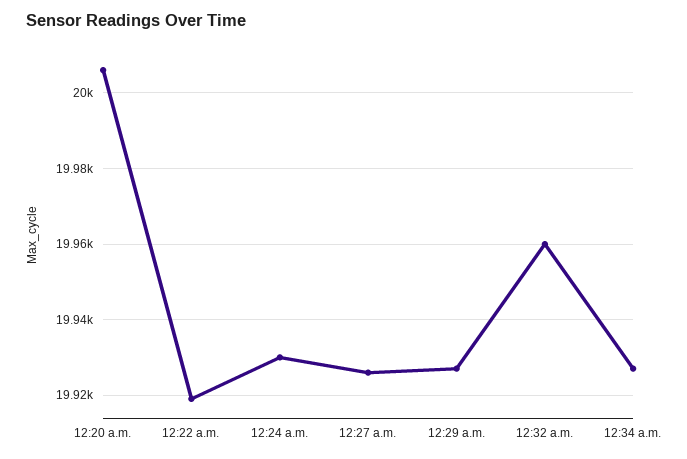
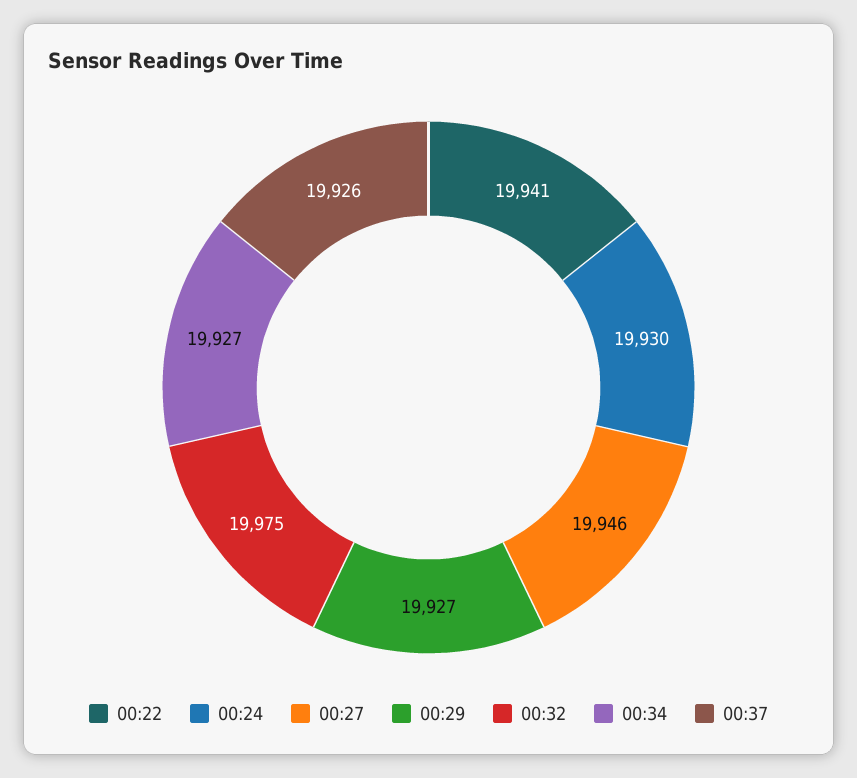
12:20 a.m.: 20005 -> none
12:22 a.m.: 19920 -> 19941
12:27 a.m.: 19925 -> 19946
12:32 a.m.: 19960 -> 19975
00:37: none -> 19926

